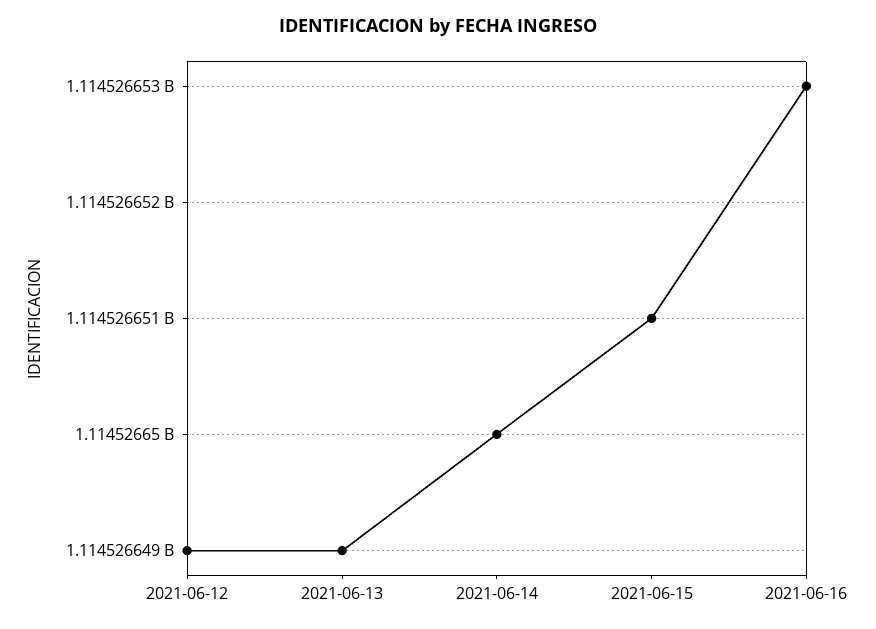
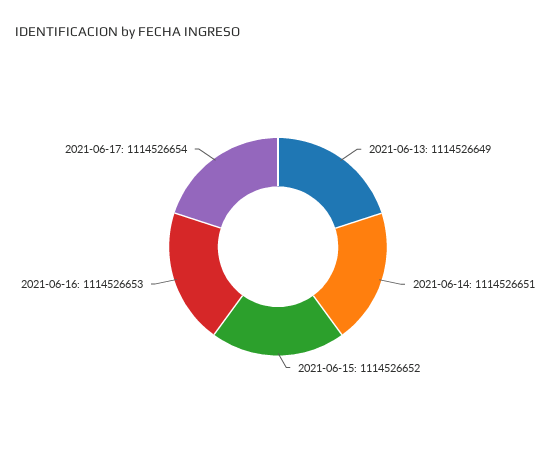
2021-06-12: 1114526649 -> none
2021-06-14: 1114526650 -> 1114526651
2021-06-15: 1114526651 -> 1114526652
2021-06-17: none -> 1114526654

